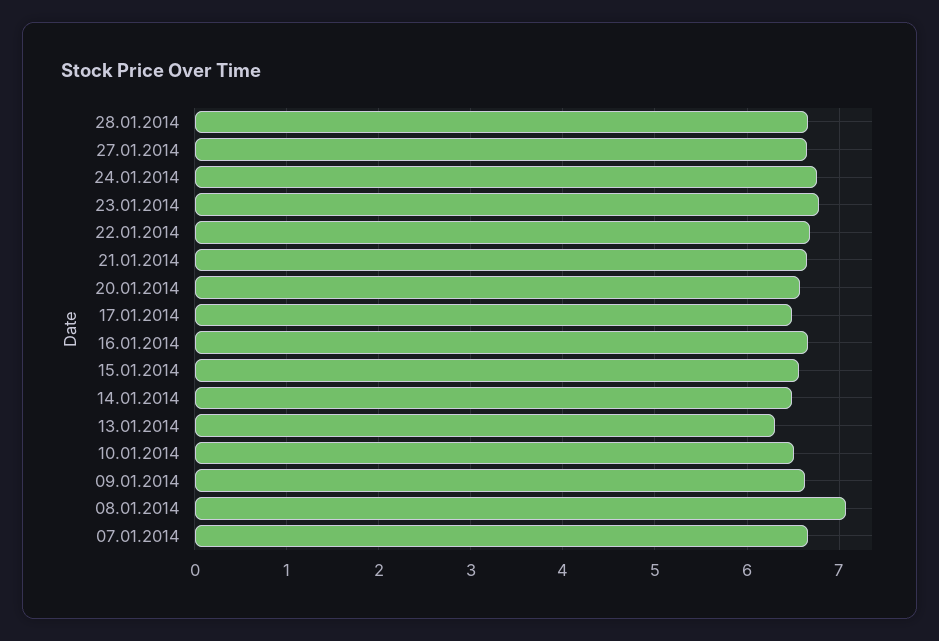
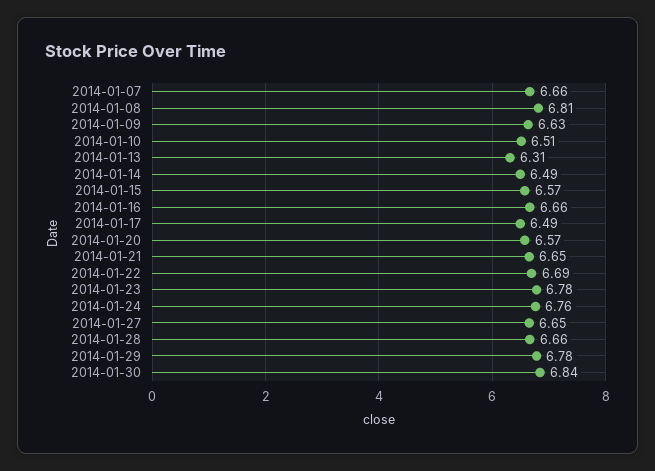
08.01.2014: 7.1 -> 6.81
2014-01-29: none -> 6.78
2014-01-30: none -> 6.84

